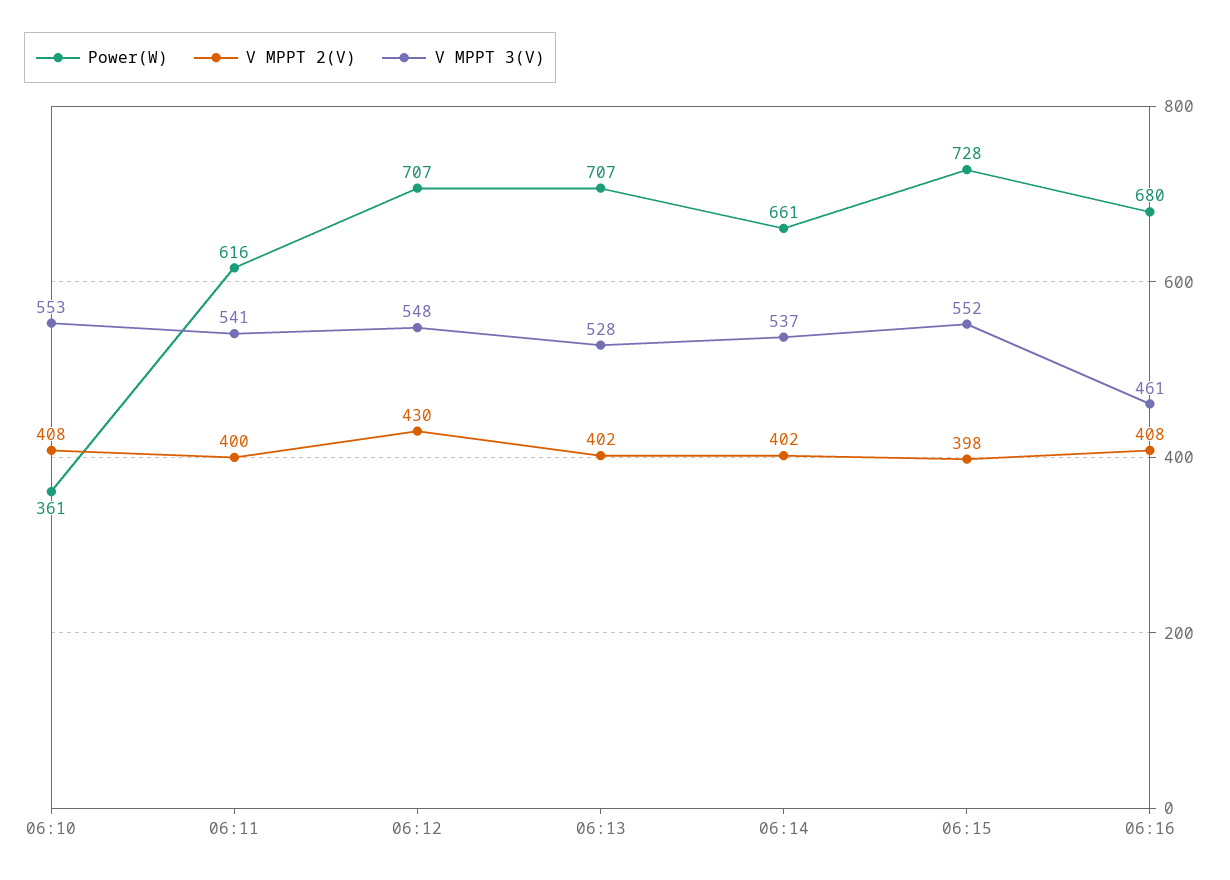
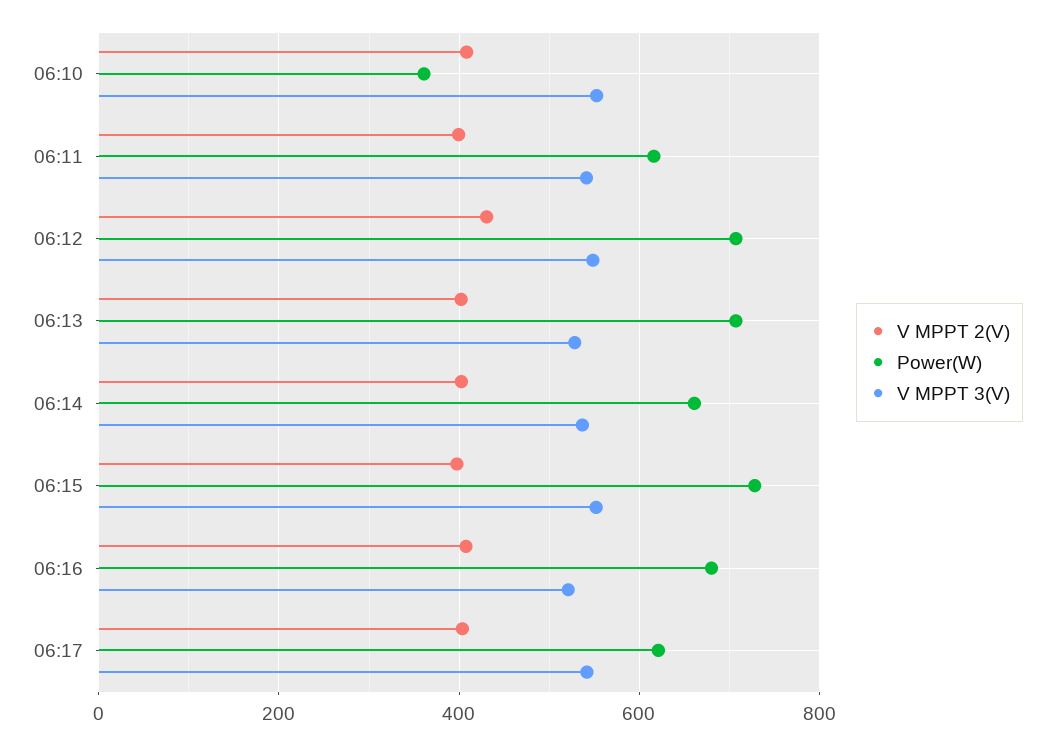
V MPPT 3(V), 06:16: 461 -> 520
V MPPT 2(V), 06:17: none -> 400
Power(W), 06:17: none -> 620
V MPPT 3(V), 06:17: none -> 540

